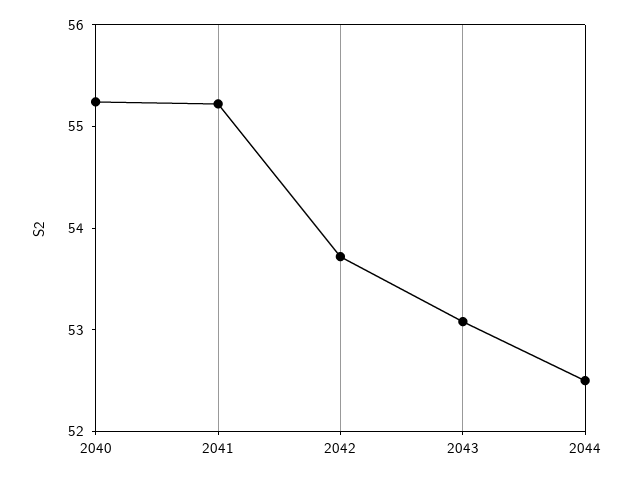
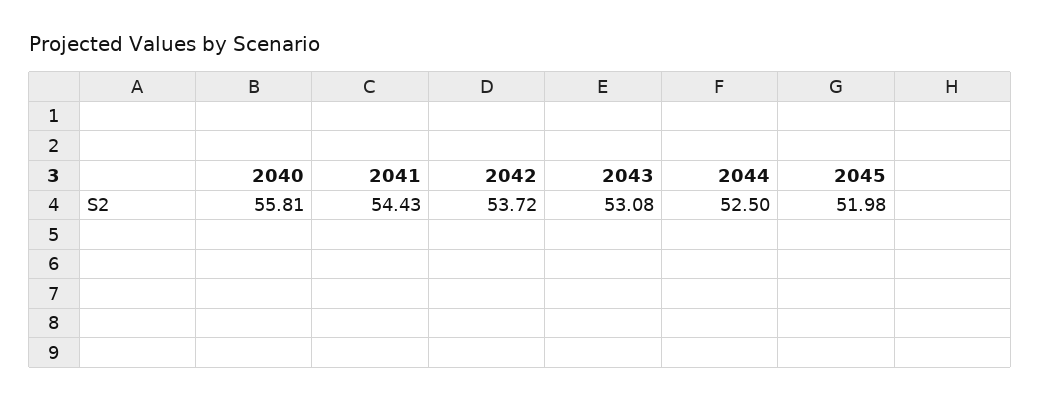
2040: 55.2 -> 55.81
2041: 55.2 -> 54.43
2045: none -> 51.98

